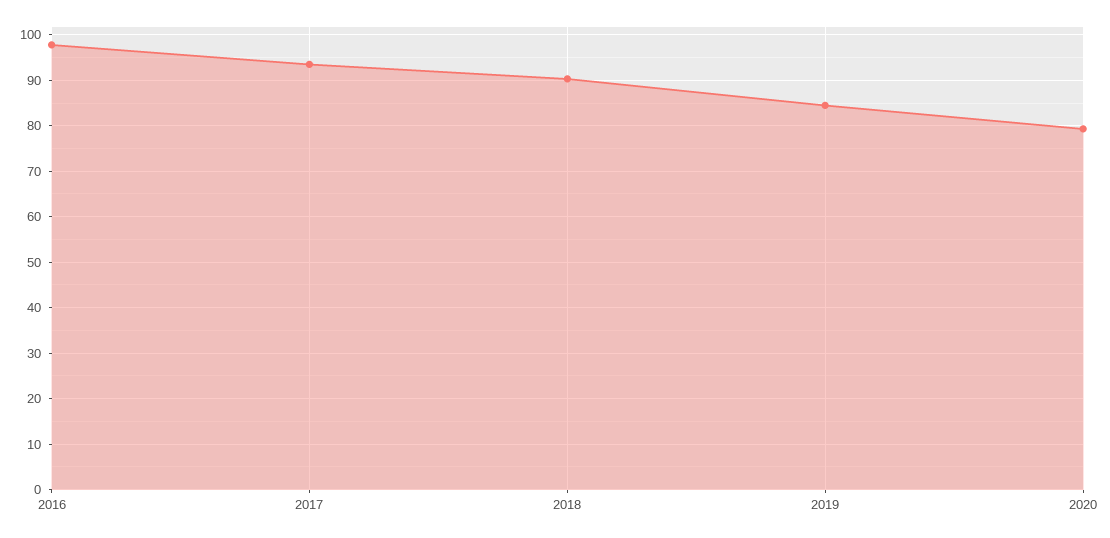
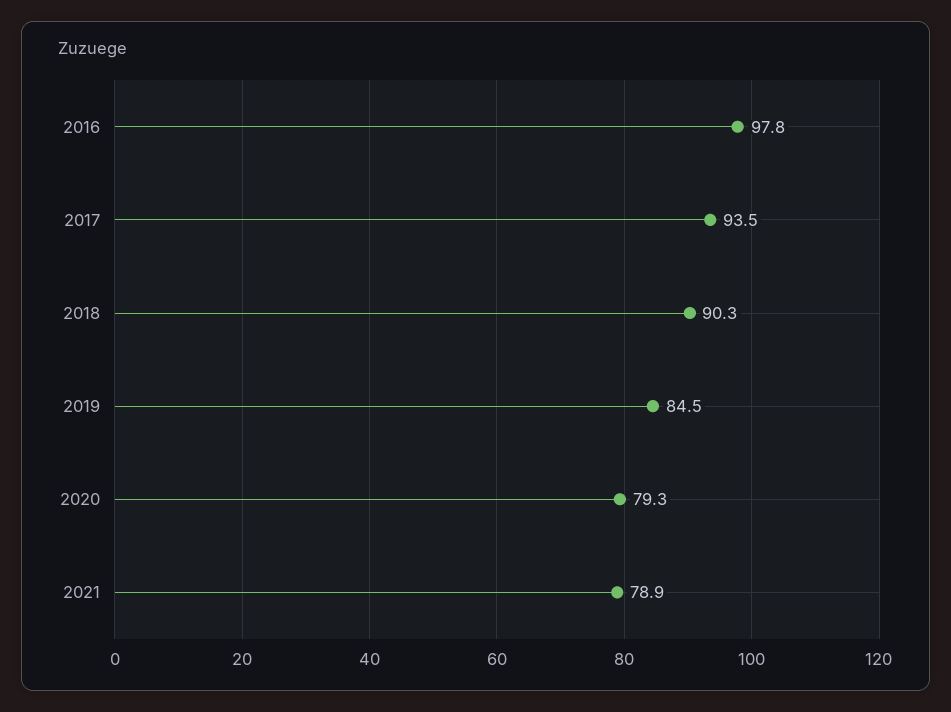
2021: none -> 78.9

